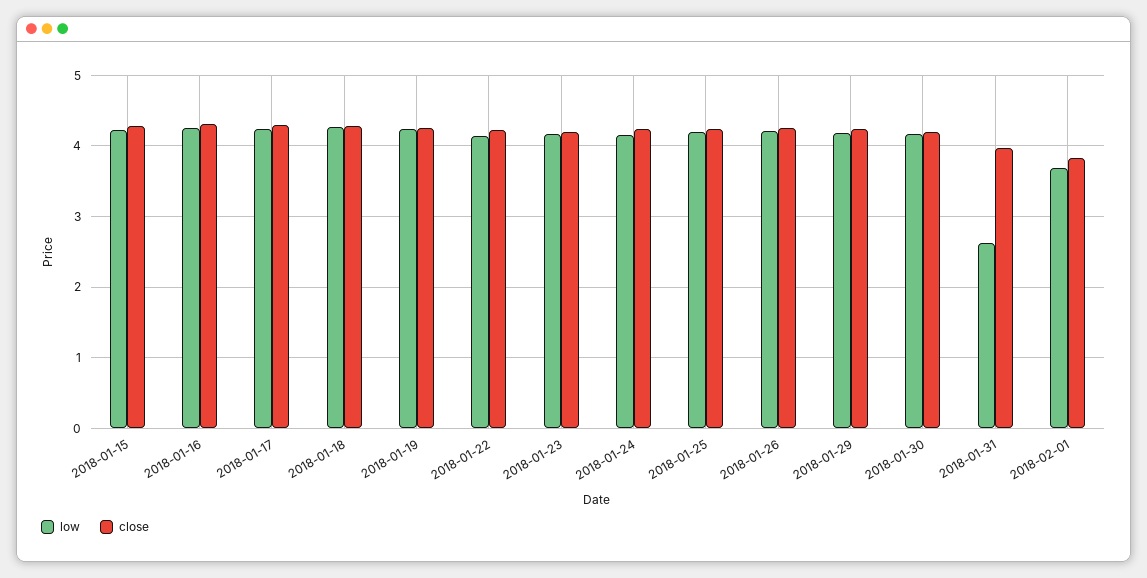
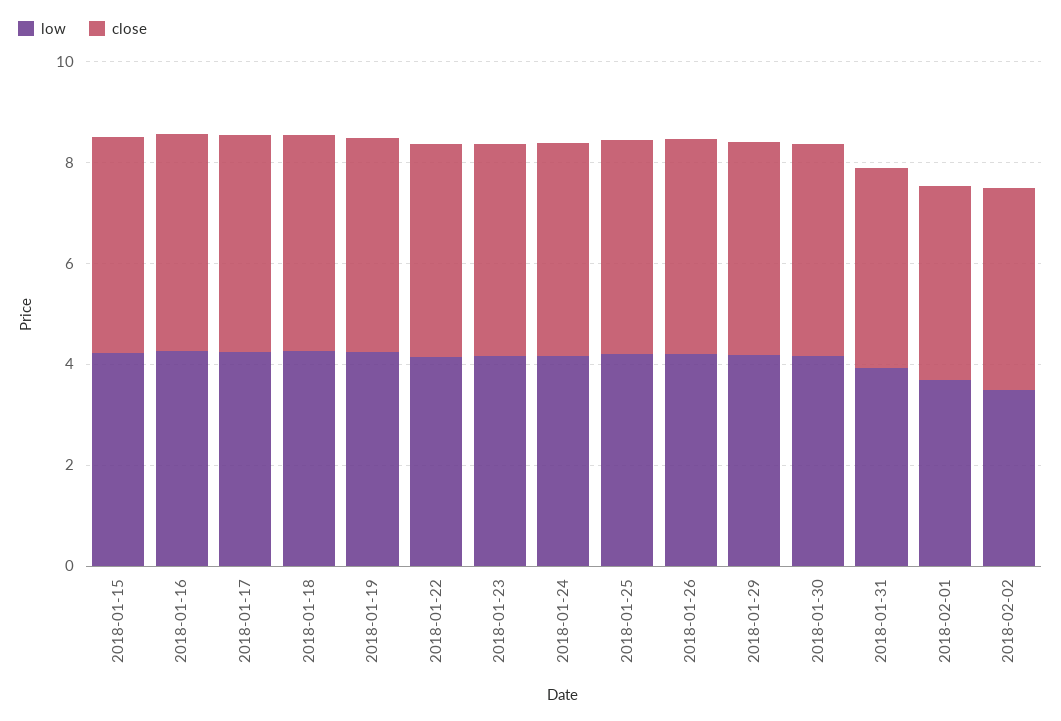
low, 2018-01-31: 2.6 -> 4
low, 2018-02-02: none -> 3.5
close, 2018-02-02: none -> 4

